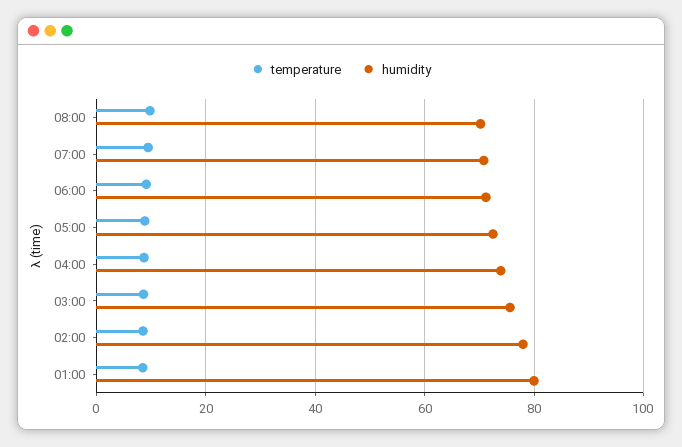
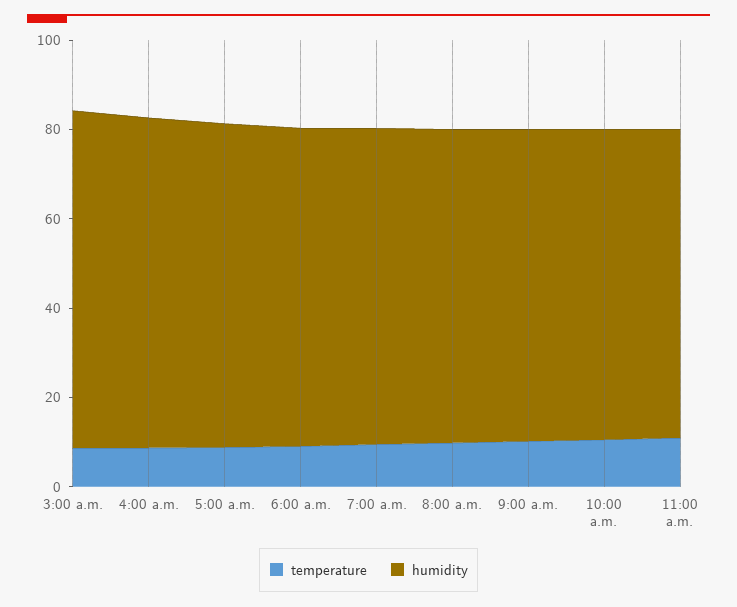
temperature, 02:00: 8 -> none
humidity, 02:00: 78 -> none
temperature, 01:00: 8 -> none
humidity, 01:00: 80 -> none
temperature, 9:00 a.m.: none -> 10
humidity, 9:00 a.m.: none -> 70
temperature, 10:00 a.m.: none -> 10
humidity, 10:00 a.m.: none -> 70
temperature, 11:00 a.m.: none -> 10
humidity, 11:00 a.m.: none -> 70

